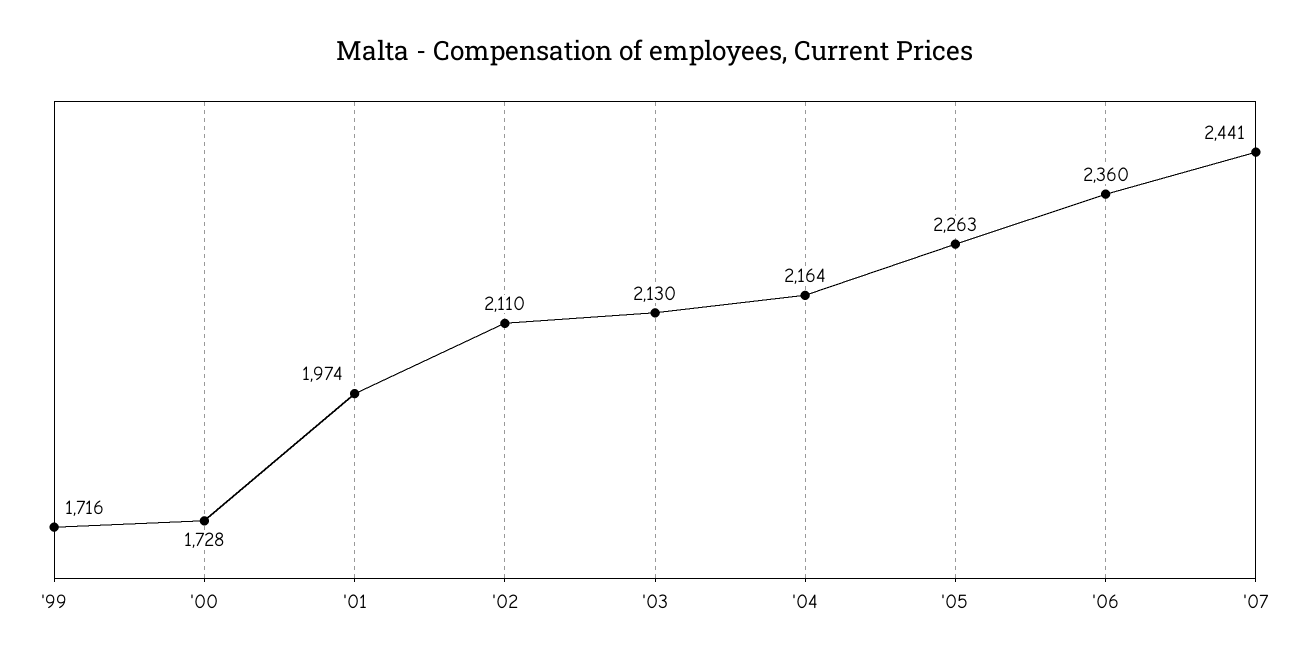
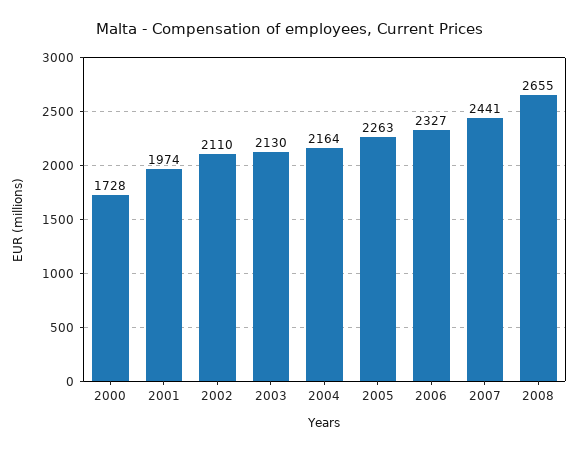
'99: 1716 -> none
'06: 2360 -> 2327
2008: none -> 2655

